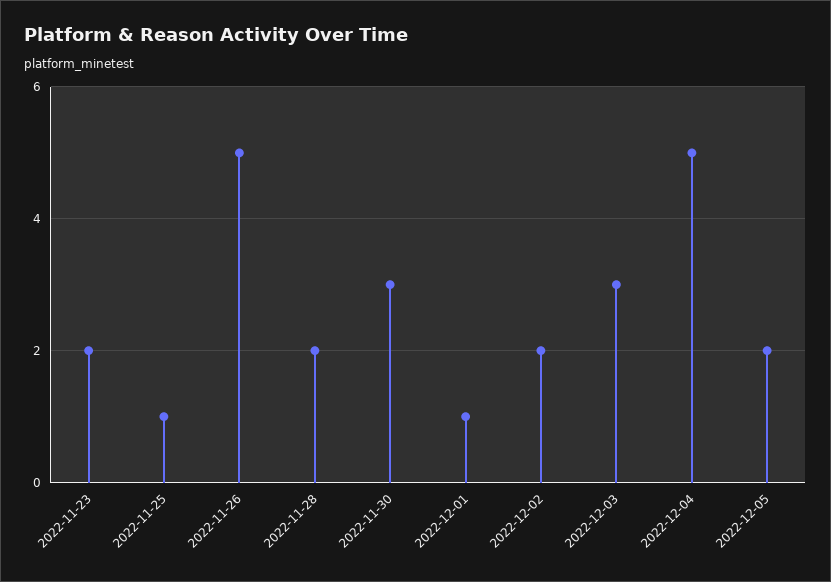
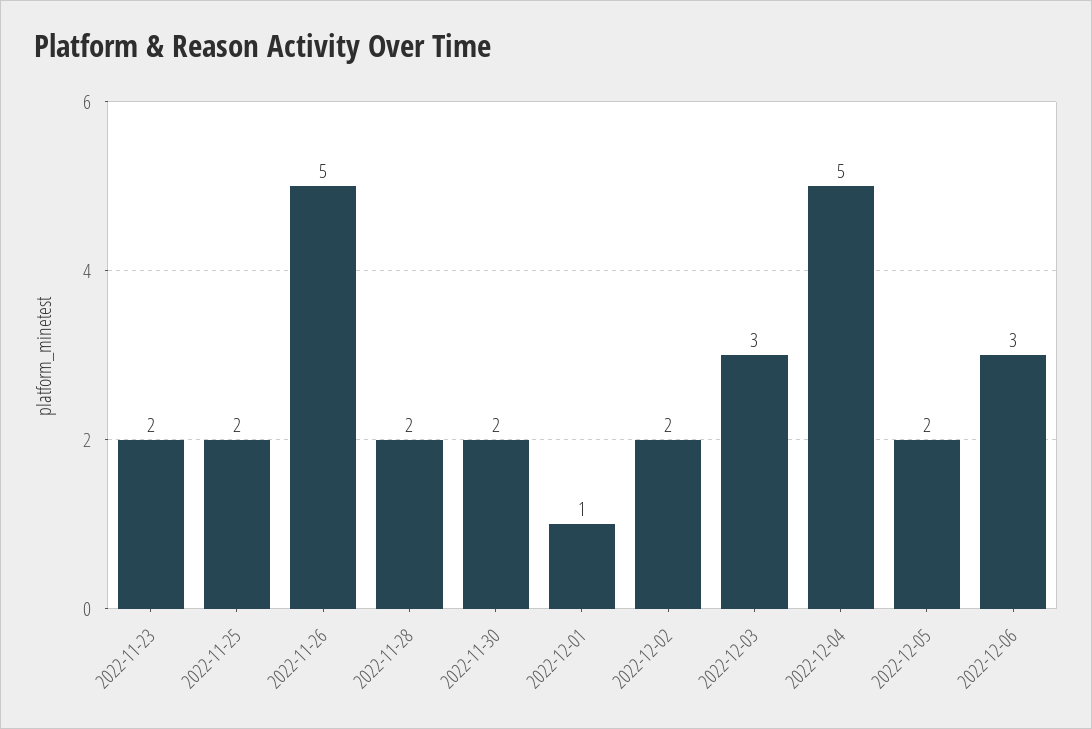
2022-11-25: 1 -> 2
2022-11-30: 3 -> 2
2022-12-06: none -> 3

